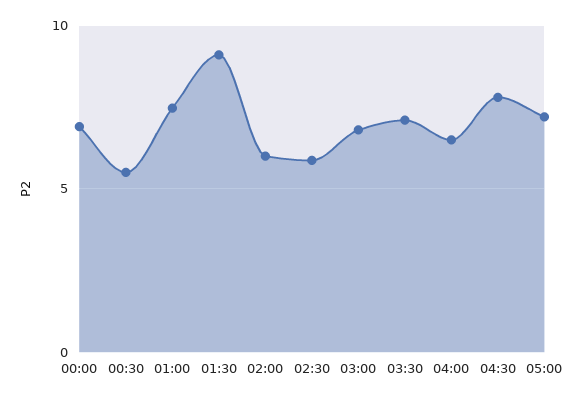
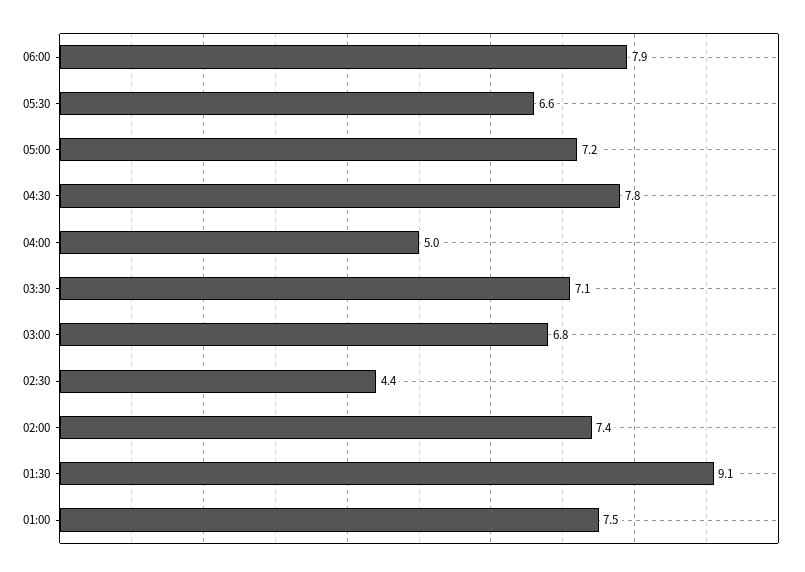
00:00: 7 -> none
00:30: 5.5 -> none
02:00: 6 -> 7.4
02:30: 6 -> 4.4
04:00: 6.5 -> 5
06:00: none -> 7.9
05:30: none -> 6.6

